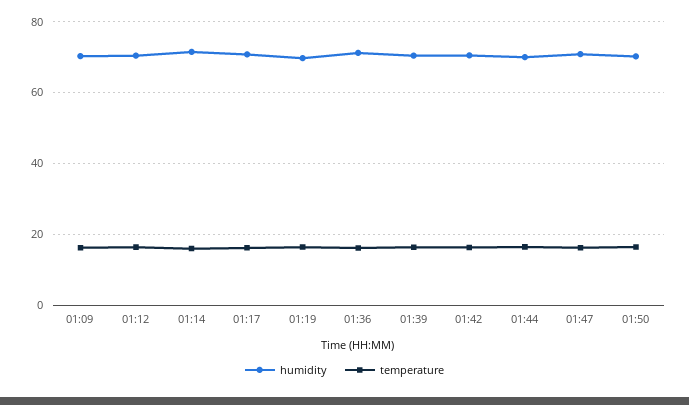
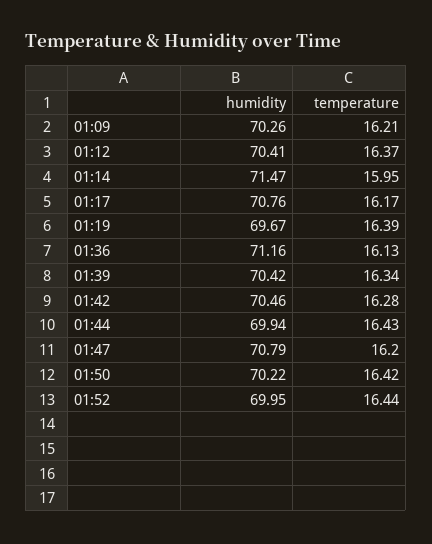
humidity, 01:52: none -> 69.95
temperature, 01:52: none -> 16.44

